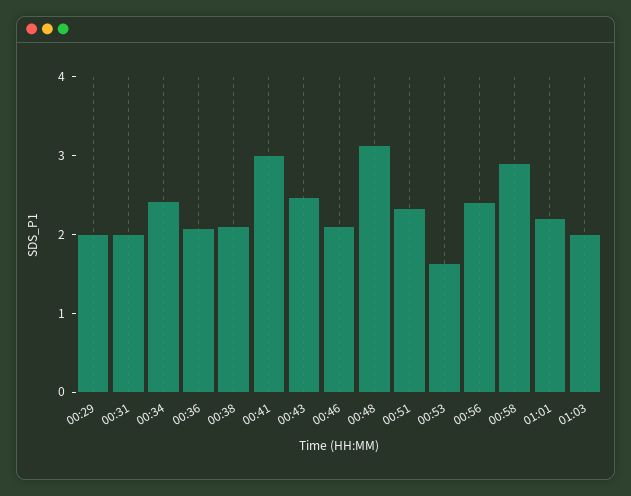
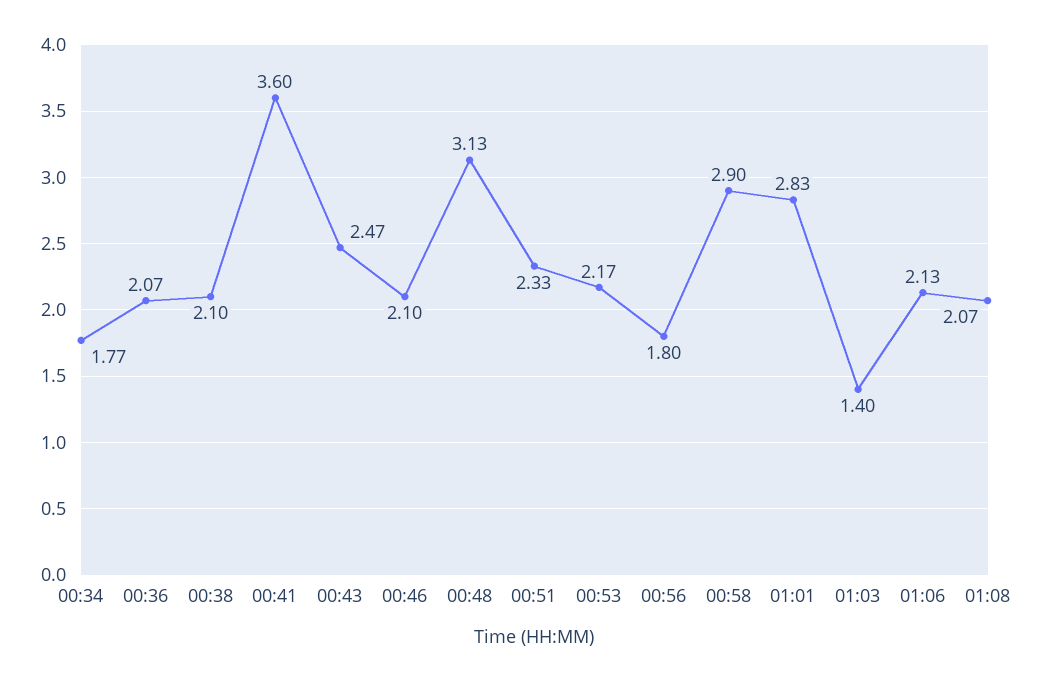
00:29: 2 -> none
00:31: 2 -> none
00:34: 2.4 -> 1.77
00:41: 3 -> 3.6
00:53: 1.6 -> 2.17
00:56: 2.4 -> 1.8
01:01: 2.2 -> 2.83
01:03: 2 -> 1.4
01:06: none -> 2.13
01:08: none -> 2.07

